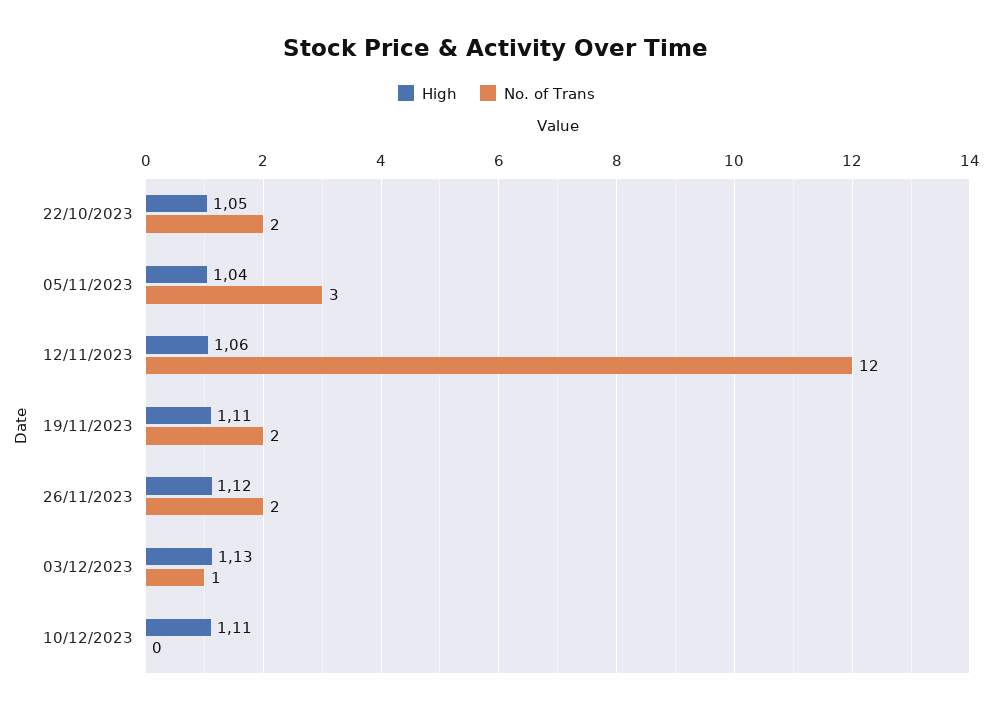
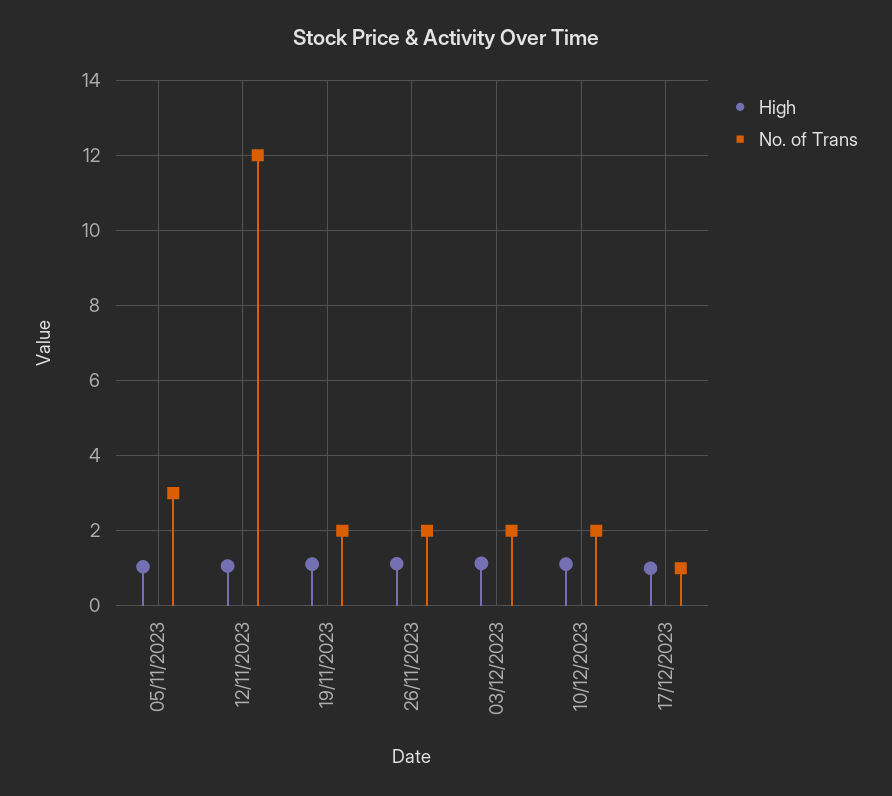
High, 22/10/2023: 1.05 -> none
No. of Trans, 22/10/2023: 2 -> none
No. of Trans, 03/12/2023: 1 -> 2
No. of Trans, 10/12/2023: 0 -> 2
High, 17/12/2023: none -> 1
No. of Trans, 17/12/2023: none -> 1

